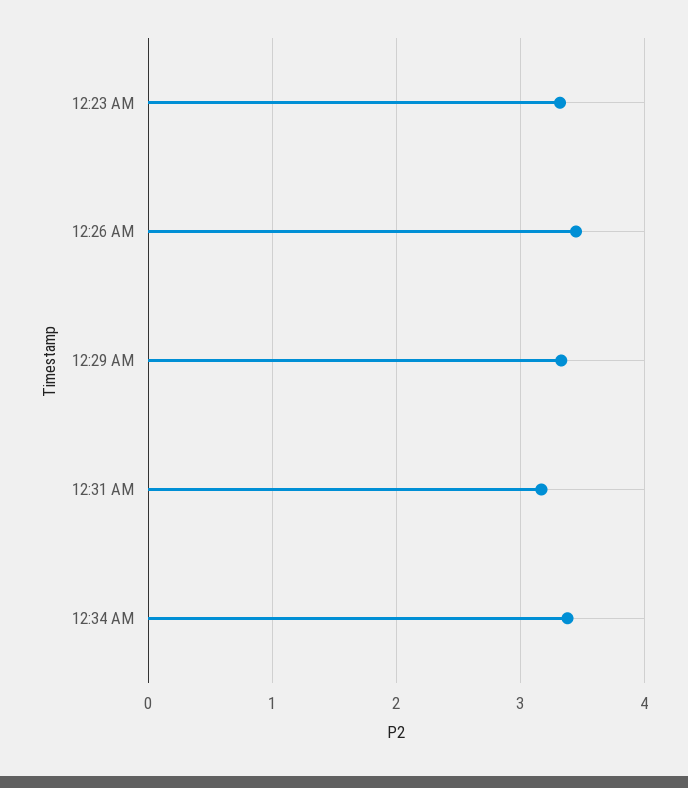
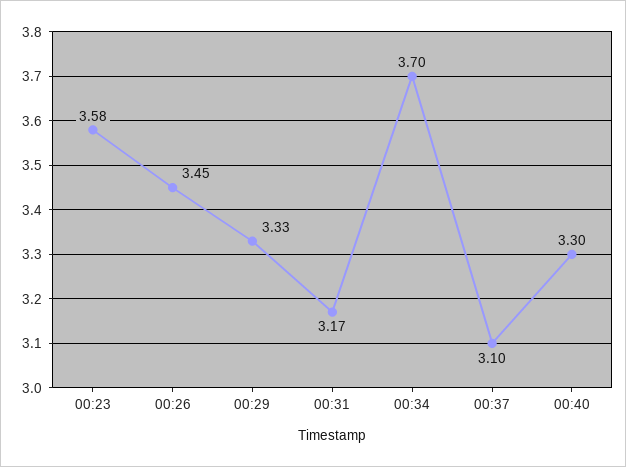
12:23 AM: 3.3 -> 3.58
12:34 AM: 3.4 -> 3.7
00:37: none -> 3.1
00:40: none -> 3.3

